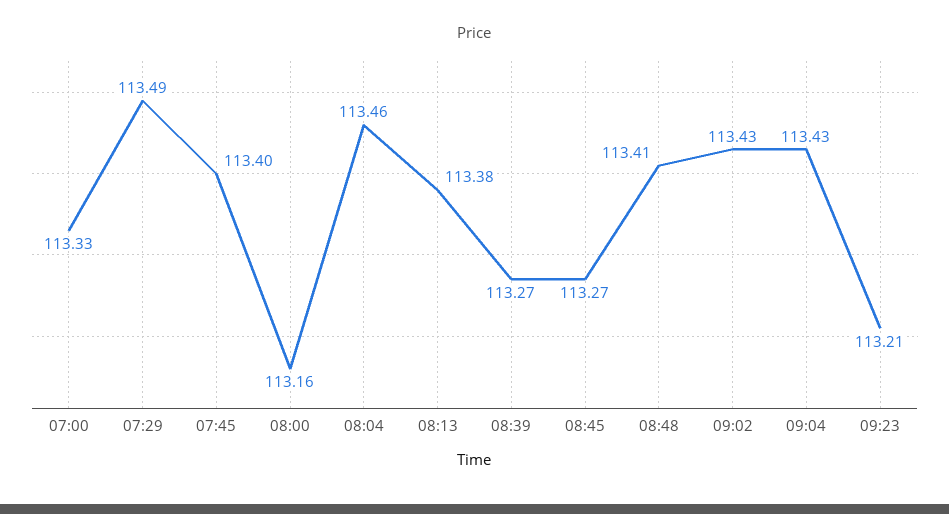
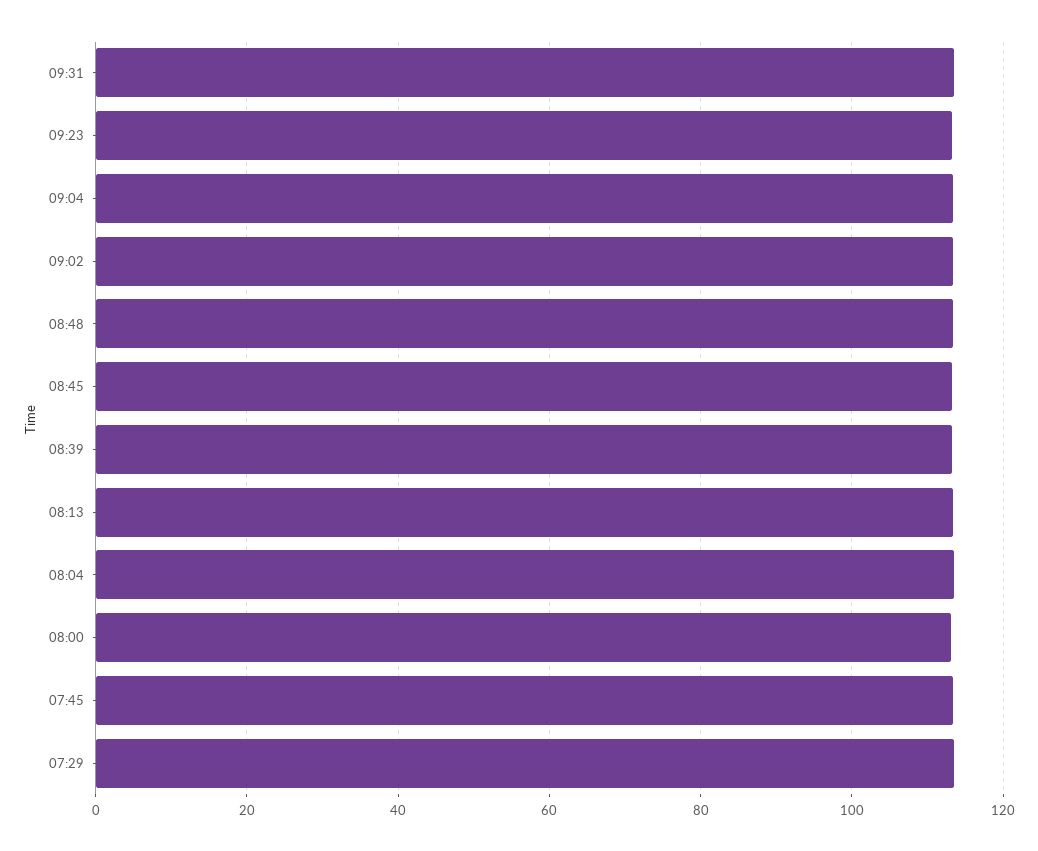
07:00: 113.33 -> none
09:31: none -> 114

